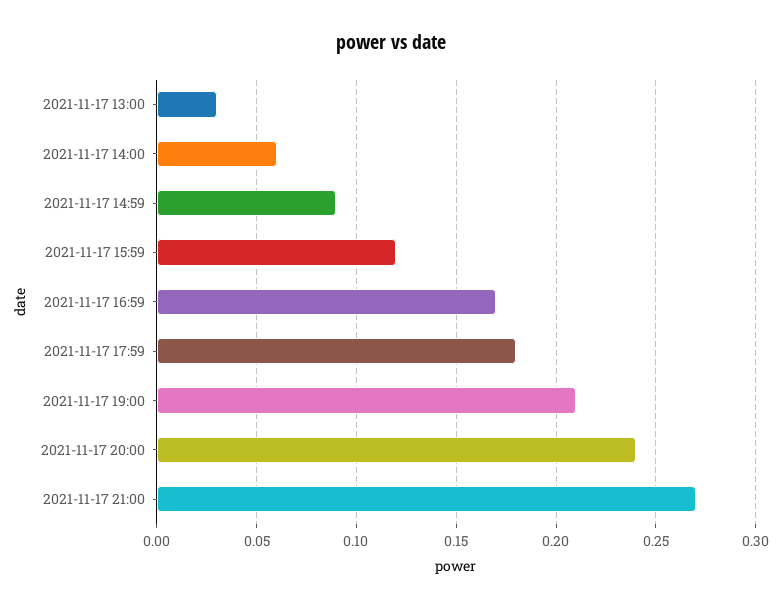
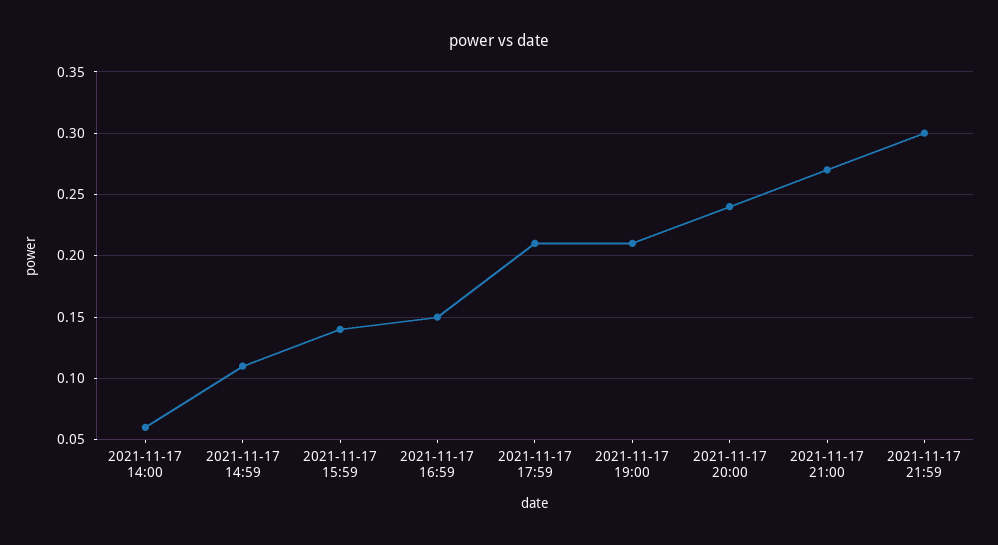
2021-11-17 13:00: 0.03 -> none
2021-11-17 14:59: 0.09 -> 0.11
2021-11-17 15:59: 0.12 -> 0.14
2021-11-17 16:59: 0.17 -> 0.15
2021-11-17 17:59: 0.18 -> 0.21
2021-11-17 21:59: none -> 0.3

